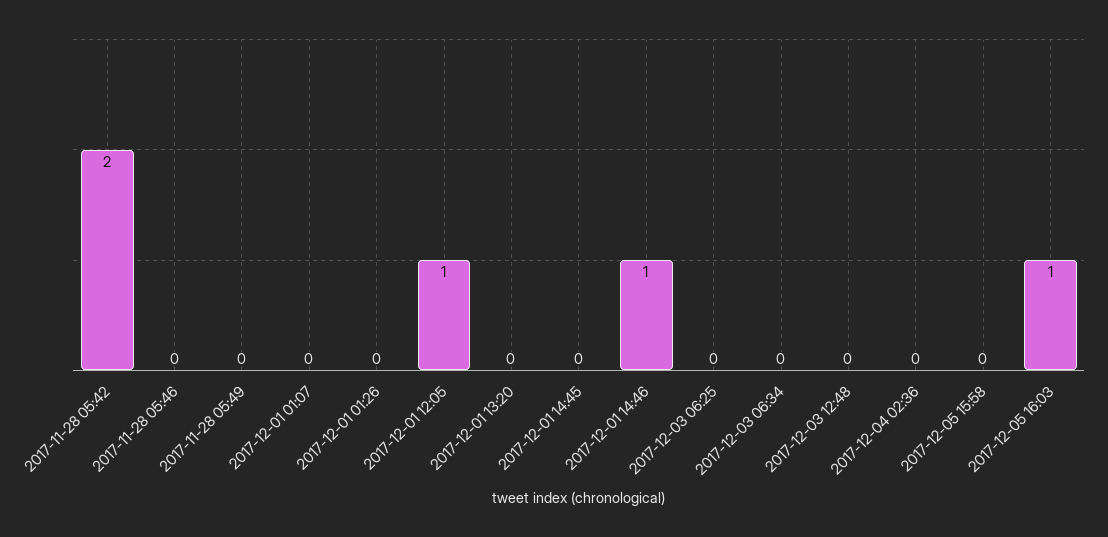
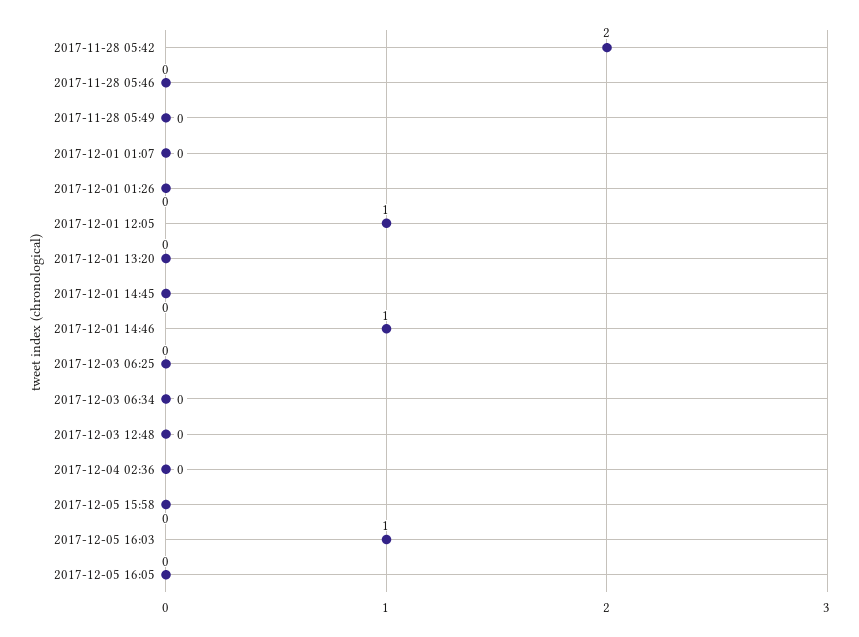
2017-12-05 16:05: none -> 0

